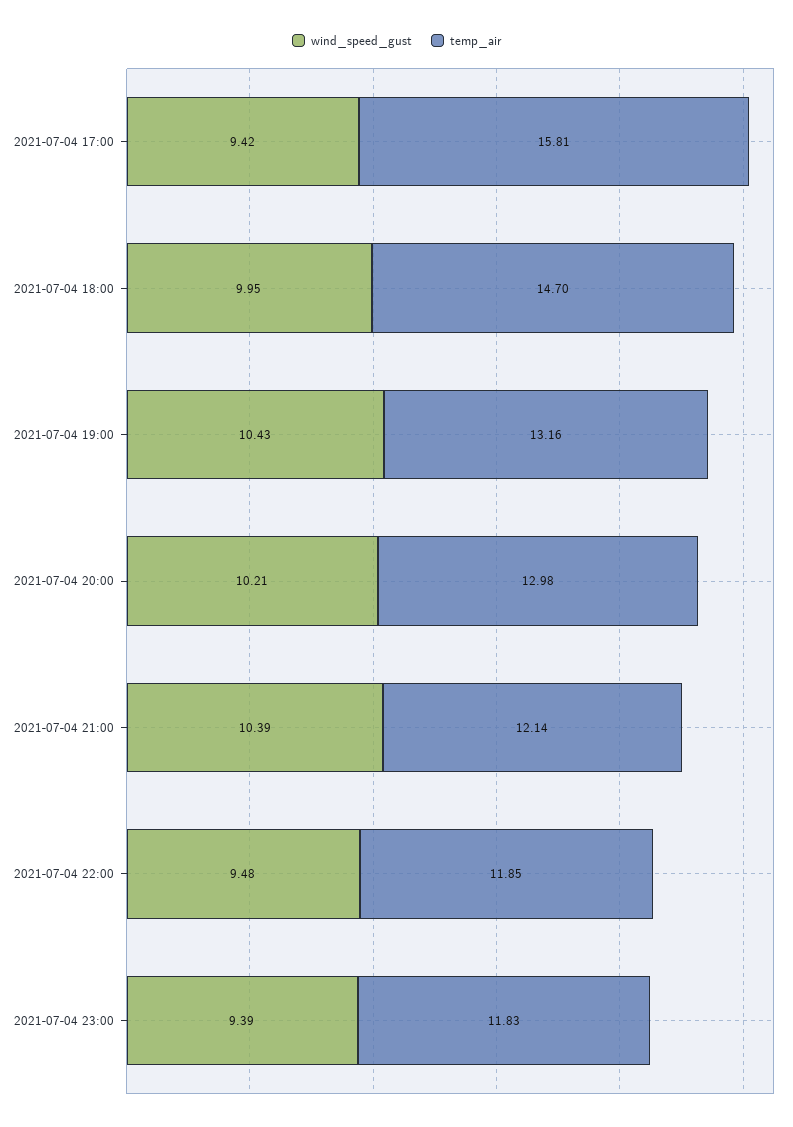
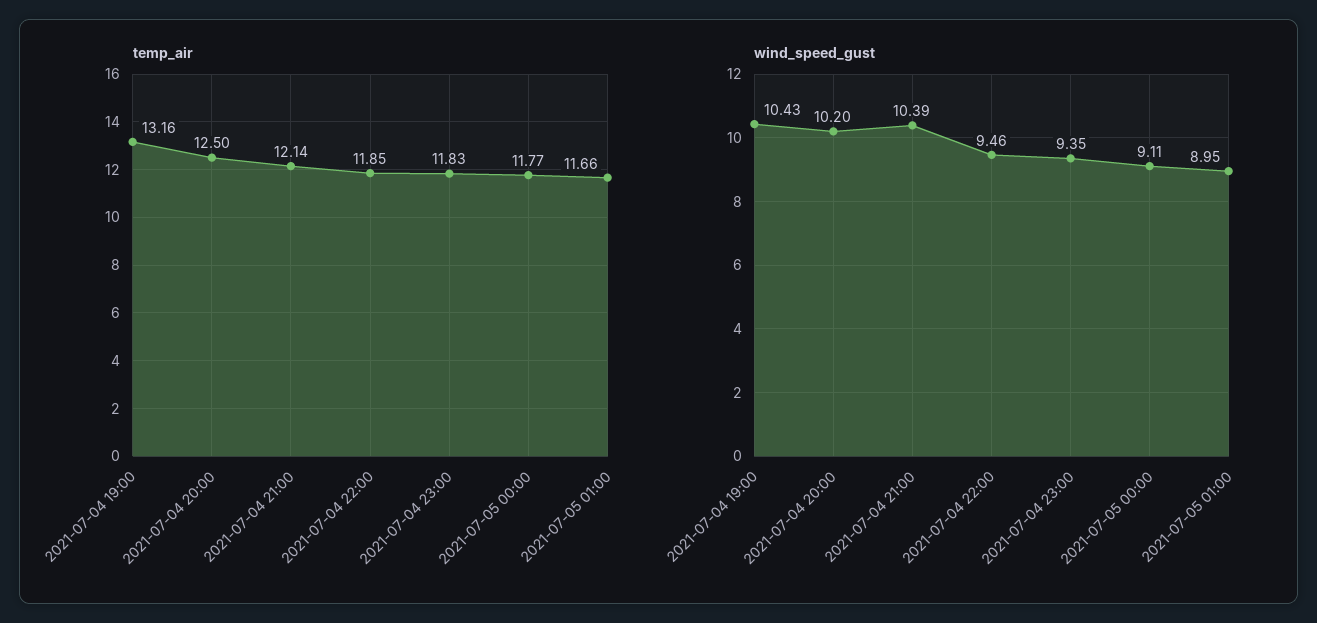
wind_speed_gust, 2021-07-04 17:00: 9.42 -> none
temp_air, 2021-07-04 17:00: 15.81 -> none
wind_speed_gust, 2021-07-04 18:00: 9.95 -> none
temp_air, 2021-07-04 18:00: 14.7 -> none
wind_speed_gust, 2021-07-04 20:00: 10.21 -> 10.2
temp_air, 2021-07-04 20:00: 12.98 -> 12.5
wind_speed_gust, 2021-07-04 22:00: 9.48 -> 9.46
wind_speed_gust, 2021-07-04 23:00: 9.39 -> 9.35
temp_air, 2021-07-05 00:00: none -> 11.77
temp_air, 2021-07-05 01:00: none -> 11.66
wind_speed_gust, 2021-07-05 00:00: none -> 9.11
wind_speed_gust, 2021-07-05 01:00: none -> 8.95

